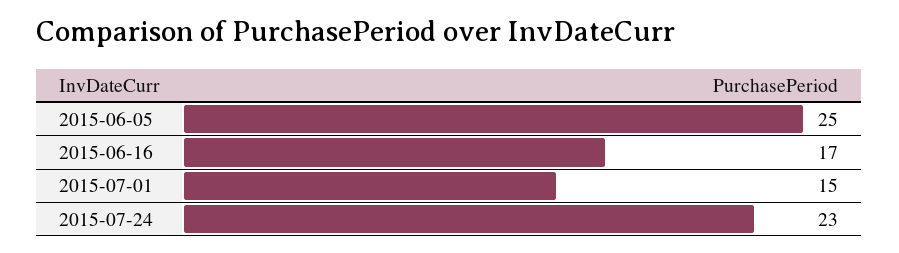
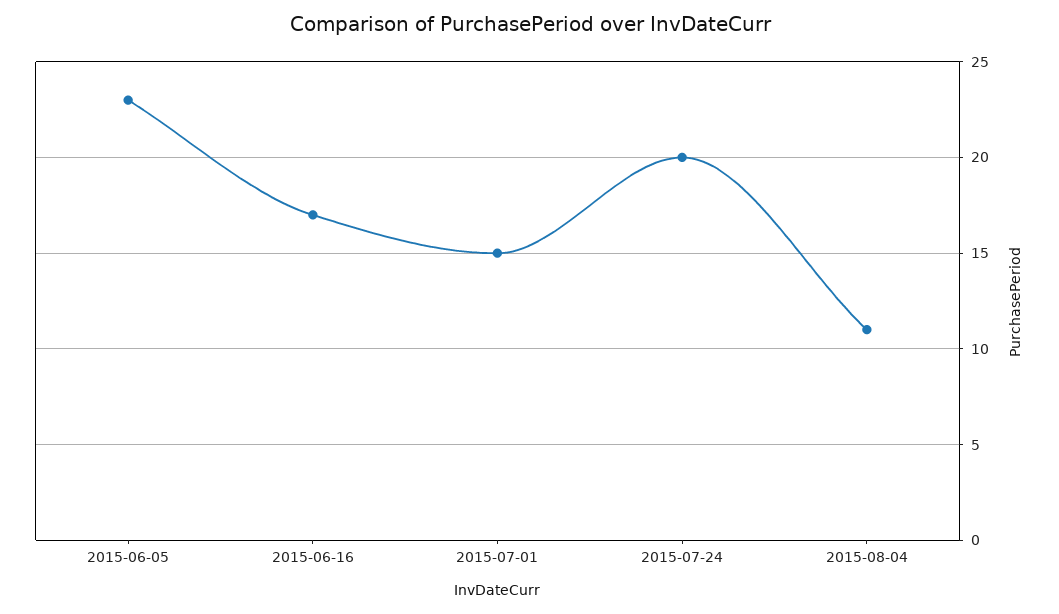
2015-06-05: 25 -> 23
2015-07-24: 23 -> 20
2015-08-04: none -> 11

